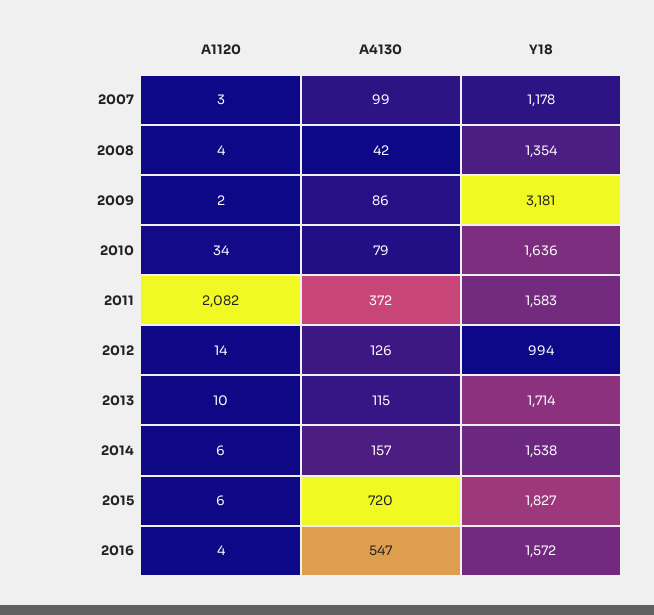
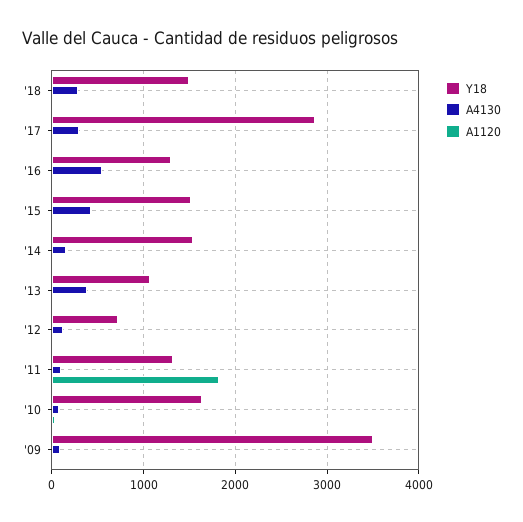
A1120, 2007: 3 -> none
A4130, 2007: 99 -> none
Y18, 2007: 1178 -> none
A1120, 2008: 4 -> none
A4130, 2008: 42 -> none
Y18, 2008: 1354 -> none
Y18, 2009: 3181 -> 3500
A1120, 2011: 2082 -> 1800
A4130, 2011: 372 -> 100
Y18, 2011: 1583 -> 1300
Y18, 2012: 994 -> 700
A4130, 2013: 115 -> 400
Y18, 2013: 1714 -> 1100
A4130, 2015: 720 -> 400
Y18, 2015: 1827 -> 1500
Y18, 2016: 1572 -> 1300
Y18, '18: none -> 1500
A4130, '18: none -> 300
A1120, '18: none -> 0
Y18, '17: none -> 2900
A4130, '17: none -> 300
A1120, '17: none -> 0

